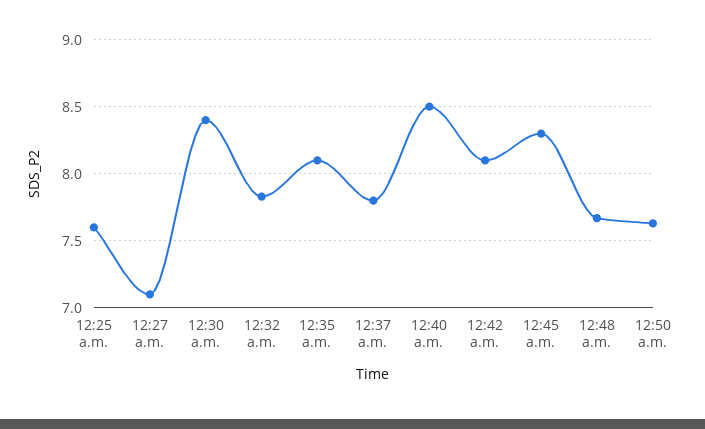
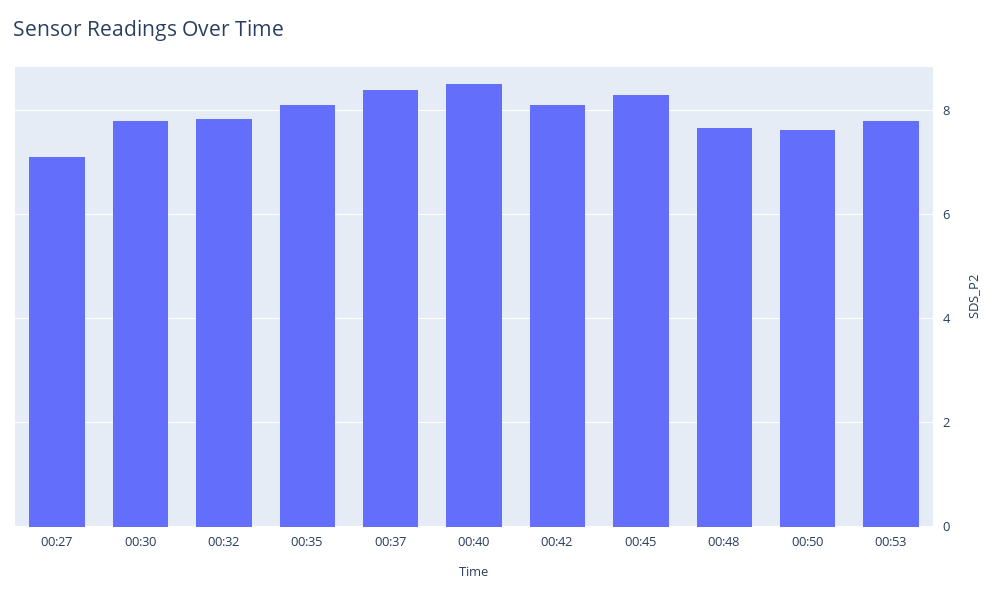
12:25 a.m.: 7.6 -> none
12:30 a.m.: 8.4 -> 7.8
12:37 a.m.: 7.8 -> 8.4
00:53: none -> 7.8

